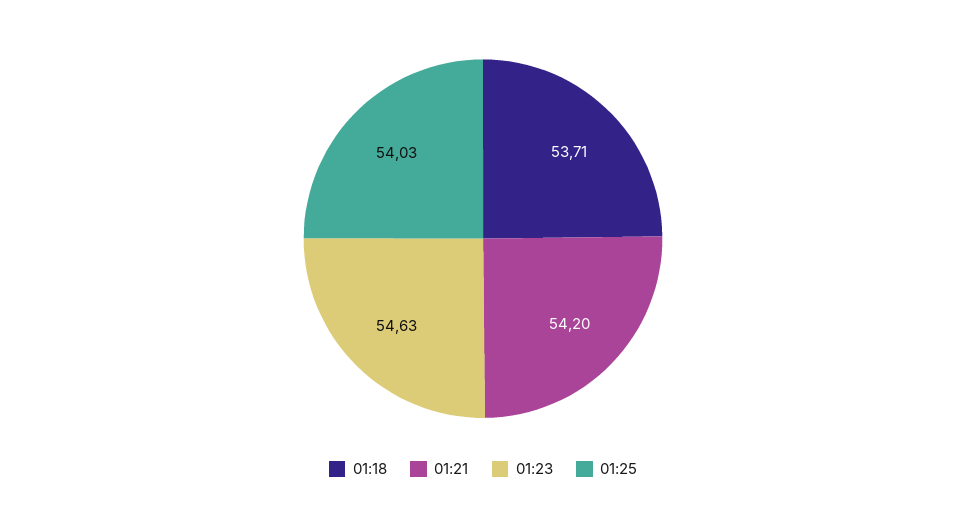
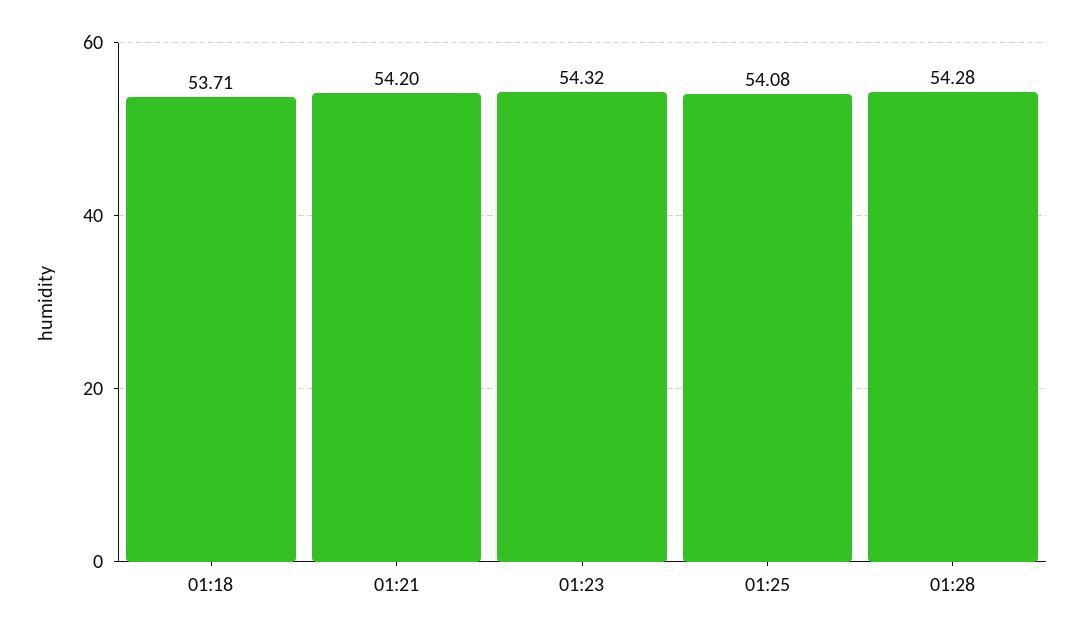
01:23: 54.63 -> 54.32
01:25: 54.03 -> 54.08
01:28: none -> 54.28

